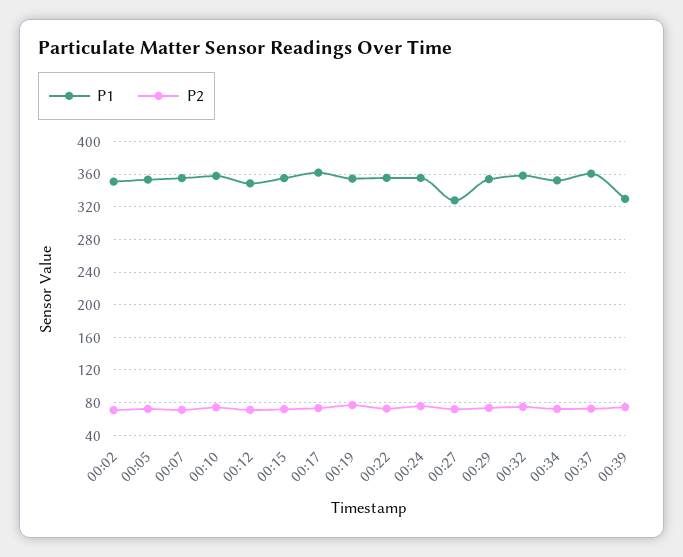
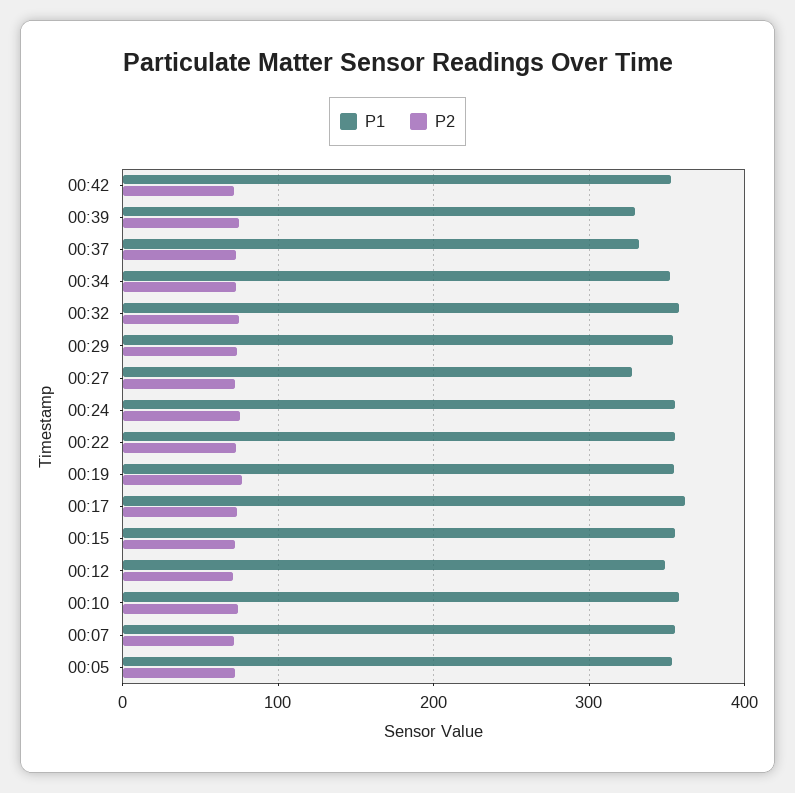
P1, 00:02: 350 -> none
P2, 00:02: 70 -> none
P1, 00:37: 360 -> 330
P1, 00:42: none -> 350
P2, 00:42: none -> 70

